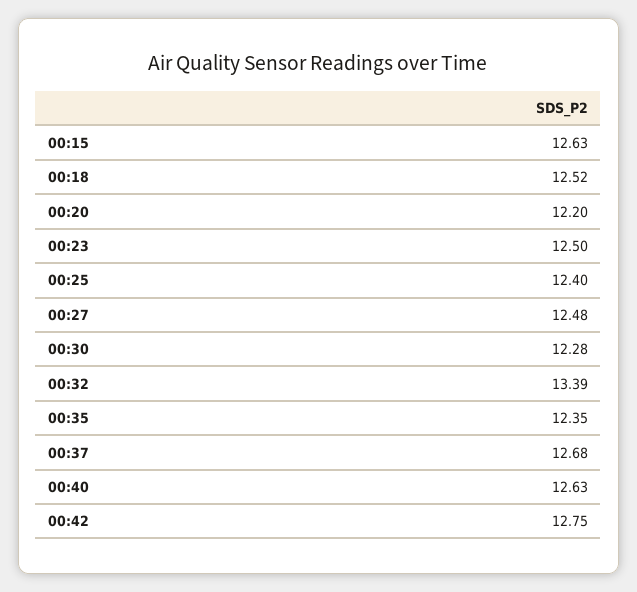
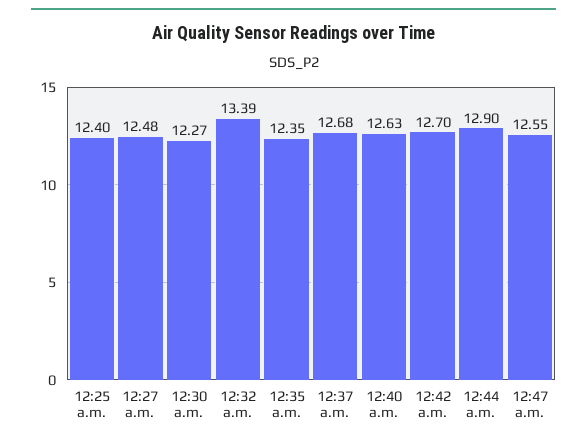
00:15: 12.63 -> none
00:18: 12.52 -> none
00:20: 12.2 -> none
00:23: 12.5 -> none
00:30: 12.28 -> 12.27
00:42: 12.75 -> 12.7
12:44 a.m.: none -> 12.9
12:47 a.m.: none -> 12.55

